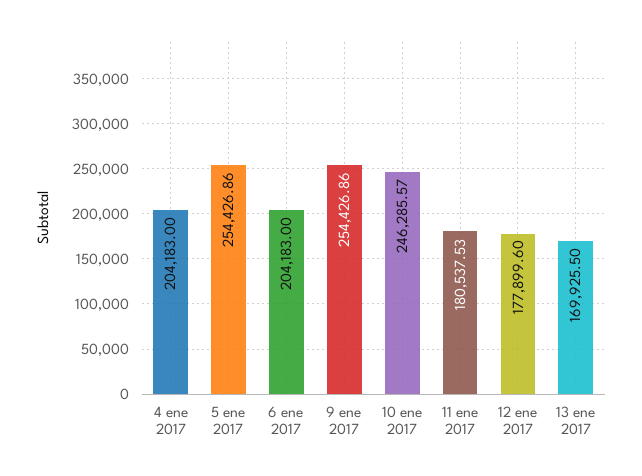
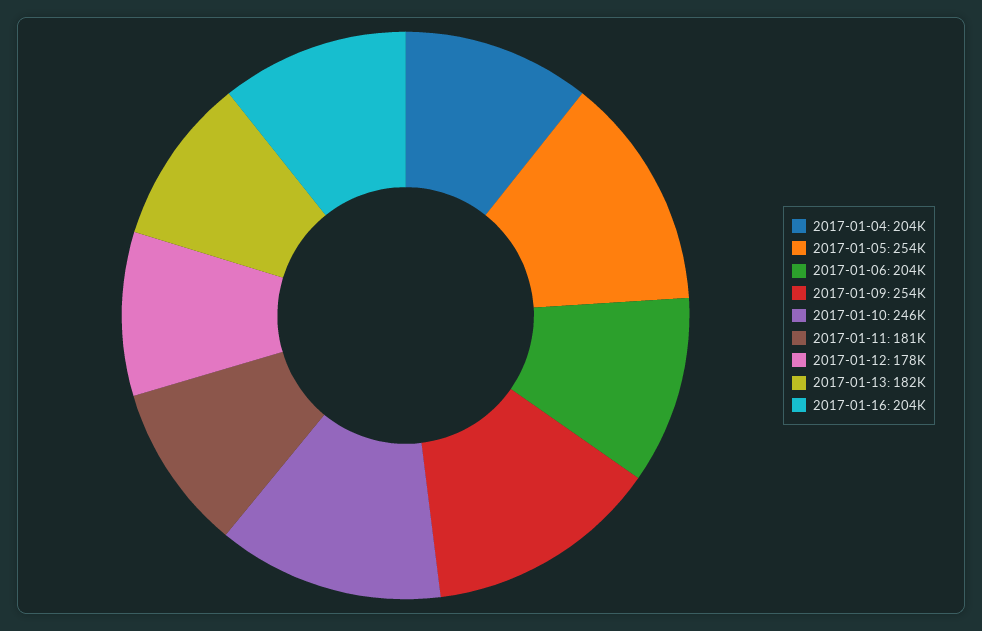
13 ene 2017: 169925.5 -> 182000
2017-01-16: none -> 204000

